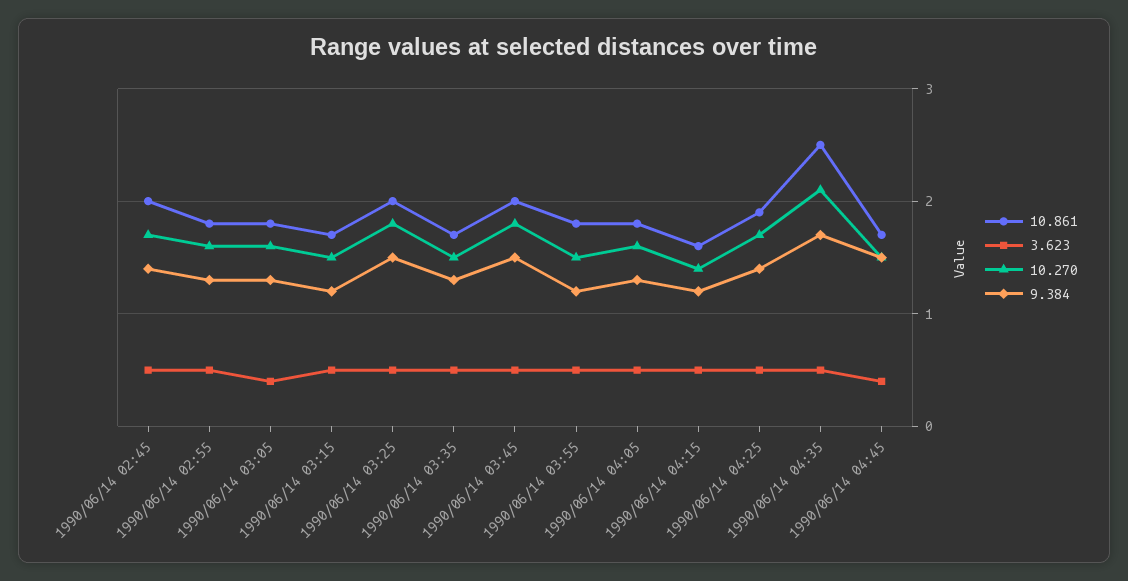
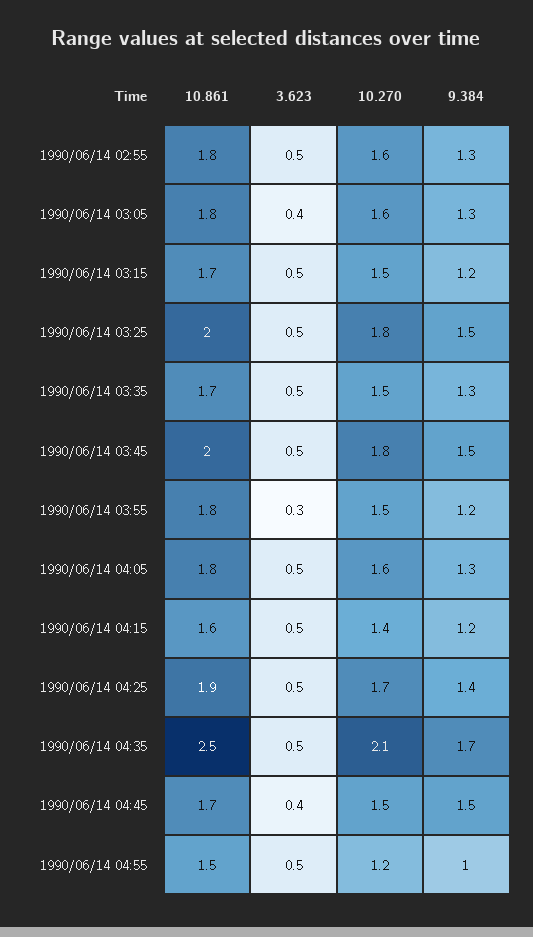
10.861, 1990/06/14 02:45: 2 -> none
3.623, 1990/06/14 02:45: 0.5 -> none
10.270, 1990/06/14 02:45: 1.7 -> none
9.384, 1990/06/14 02:45: 1.4 -> none
3.623, 1990/06/14 03:55: 0.5 -> 0.3
10.861, 1990/06/14 04:55: none -> 1.5
3.623, 1990/06/14 04:55: none -> 0.5
10.270, 1990/06/14 04:55: none -> 1.2
9.384, 1990/06/14 04:55: none -> 1

